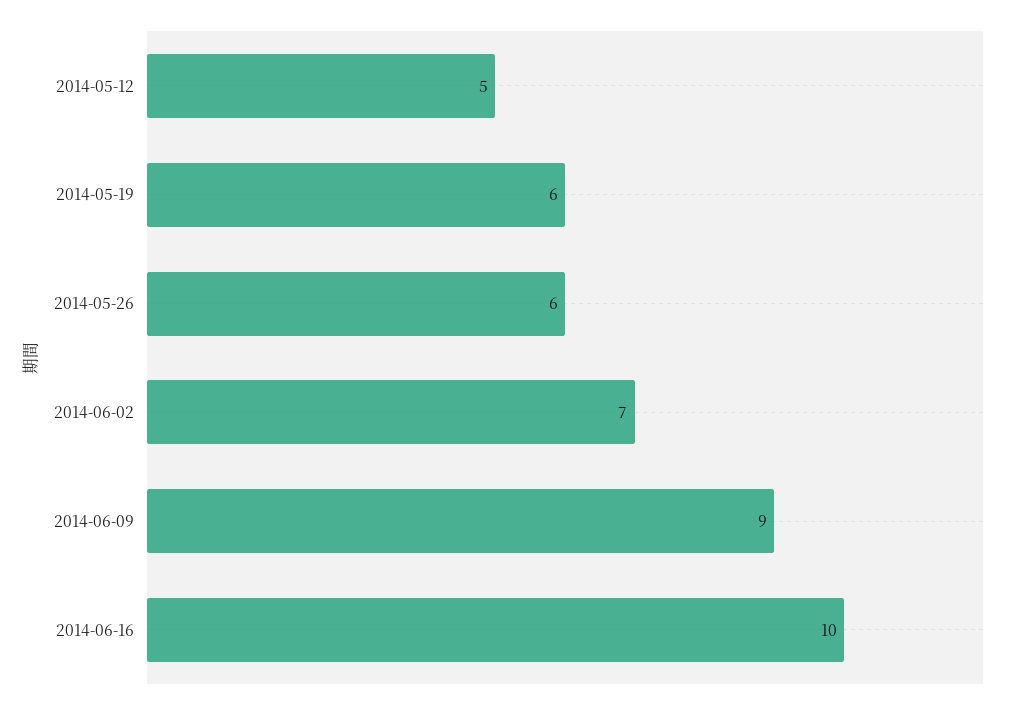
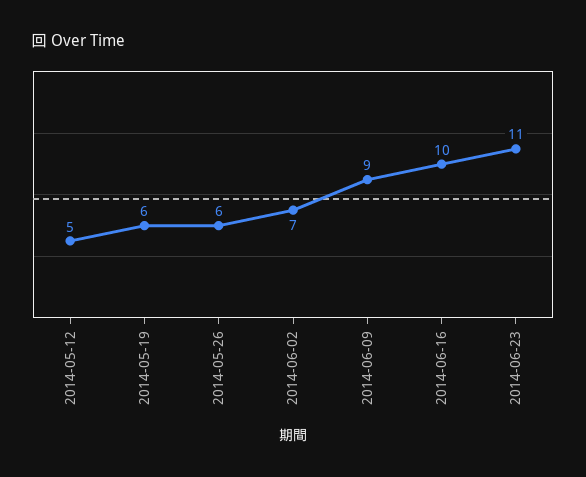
2014-06-23: none -> 11

